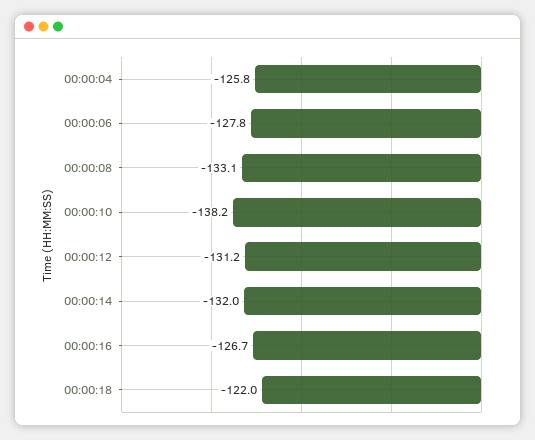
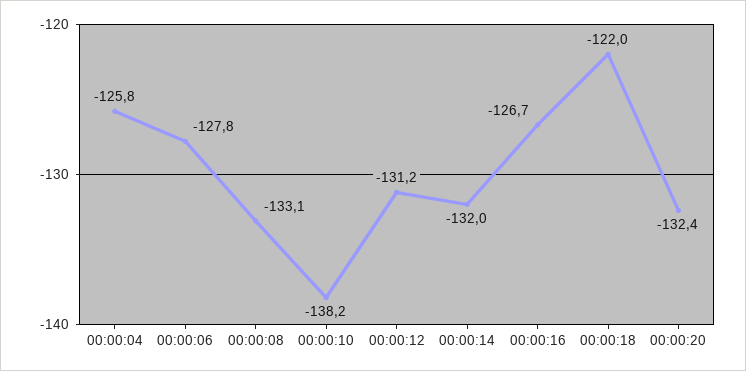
00:00:20: none -> -132.4

